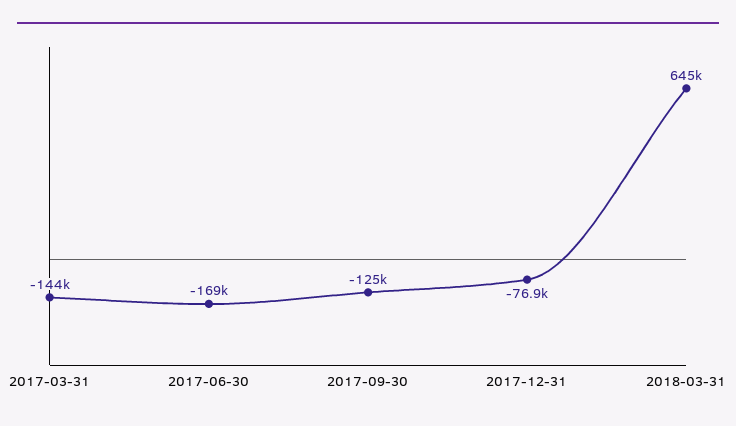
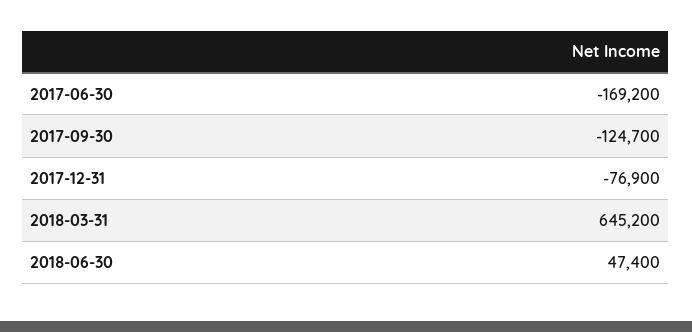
2017-03-31: -144000 -> none
2018-06-30: none -> 47400

